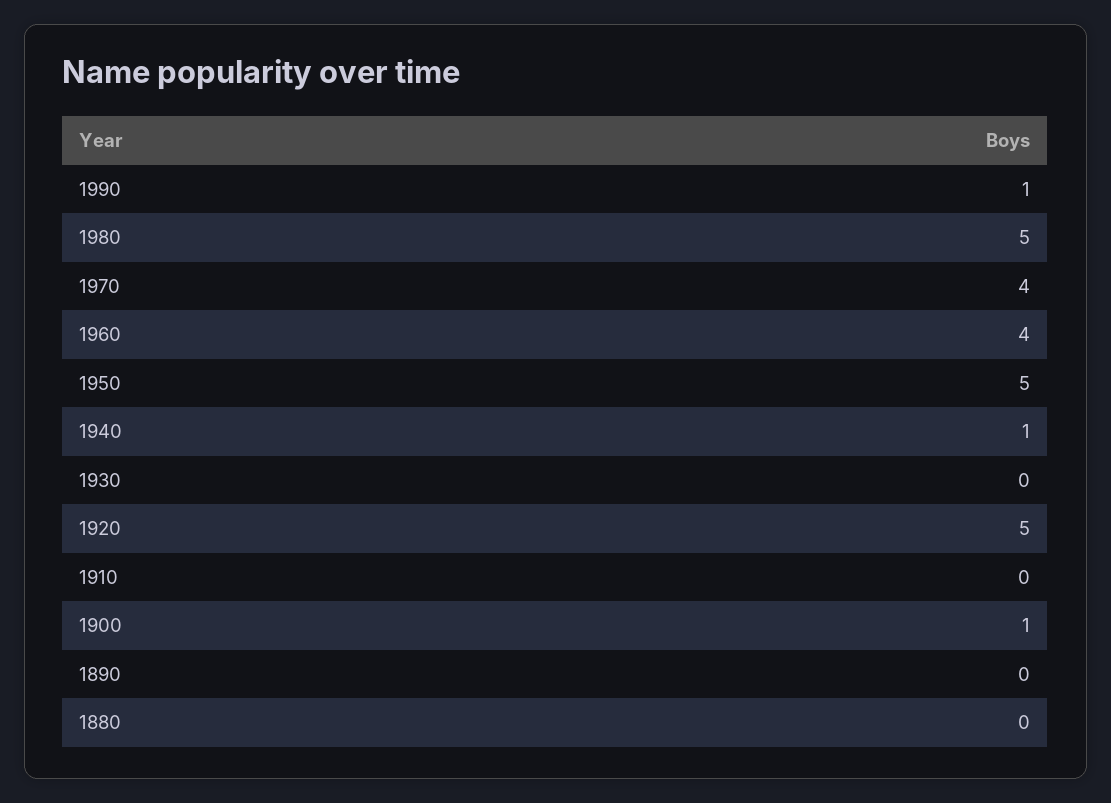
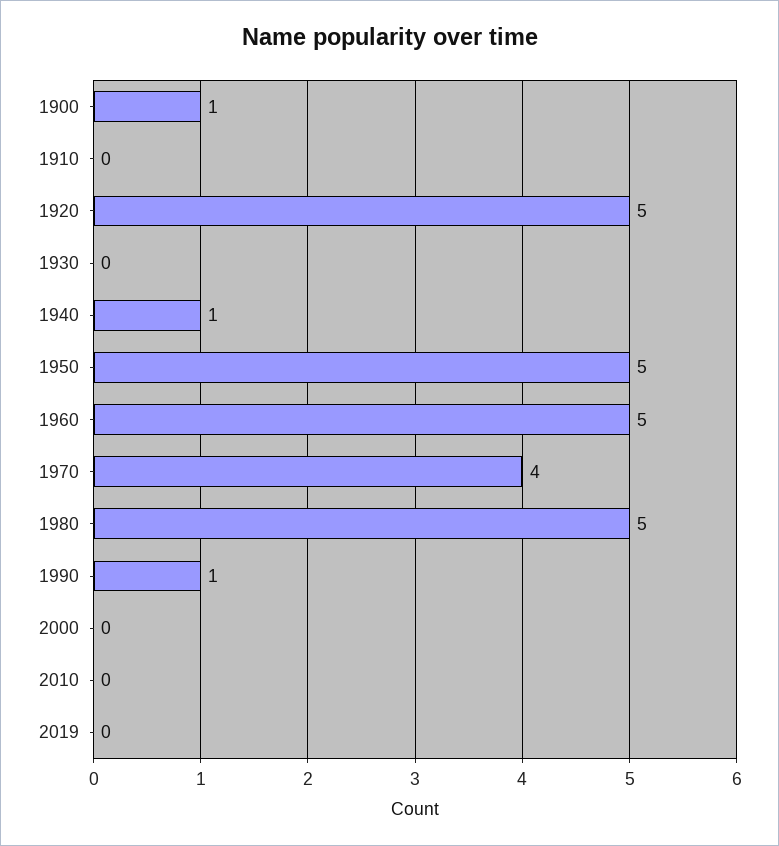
1960: 4 -> 5
1890: 0 -> none
1880: 0 -> none
2000: none -> 0
2010: none -> 0
2019: none -> 0

